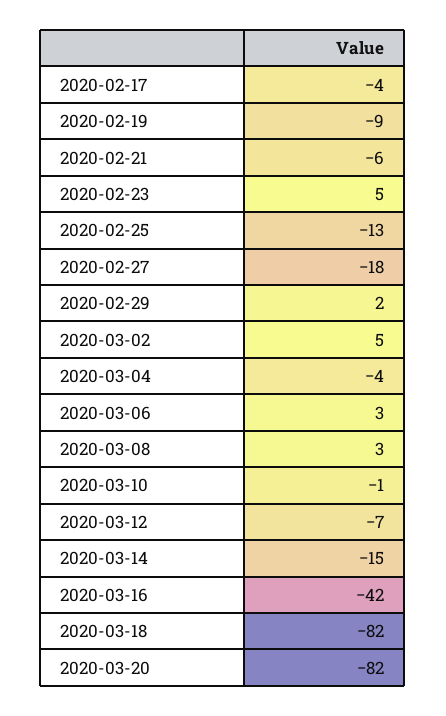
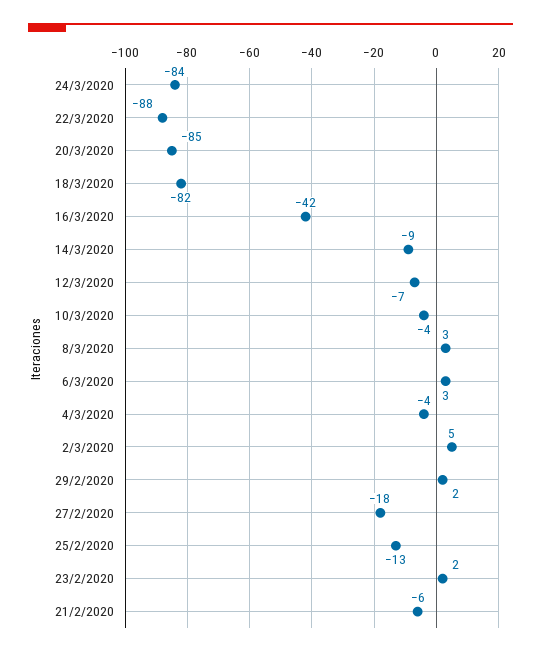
2020-02-17: -4 -> none
2020-02-19: -9 -> none
2020-02-23: 5 -> 2
2020-03-10: -1 -> -4
2020-03-14: -15 -> -9
2020-03-20: -82 -> -85
24/3/2020: none -> -84
22/3/2020: none -> -88

